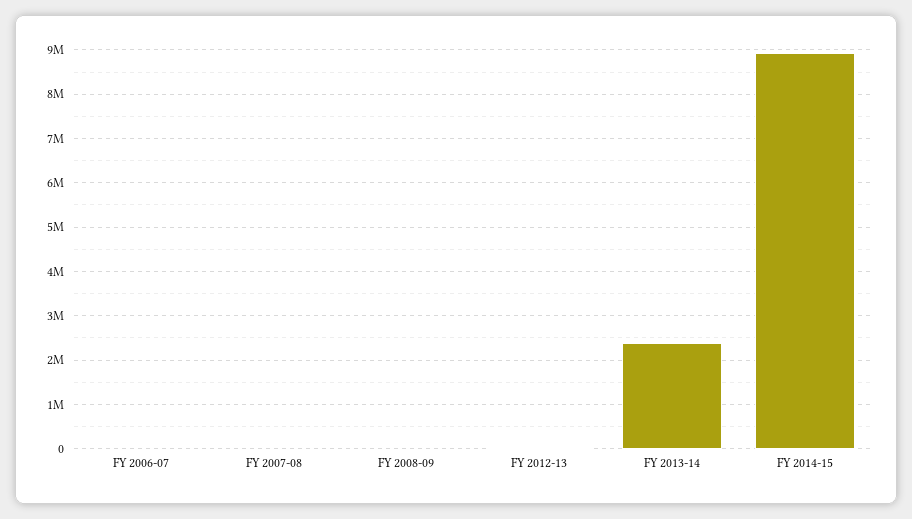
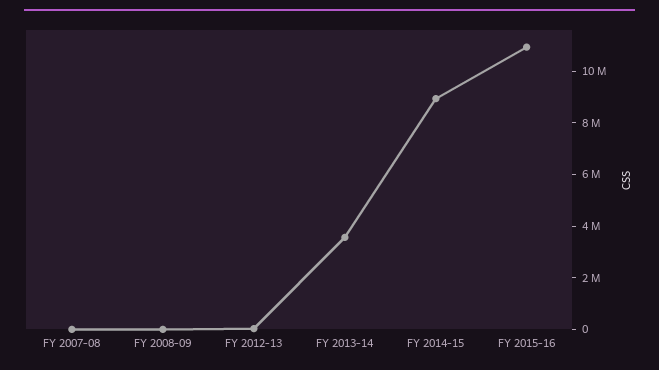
FY 2006-07: 0 -> none
FY 2013-14: 2400000 -> 3500000
FY 2015-16: none -> 11000000

